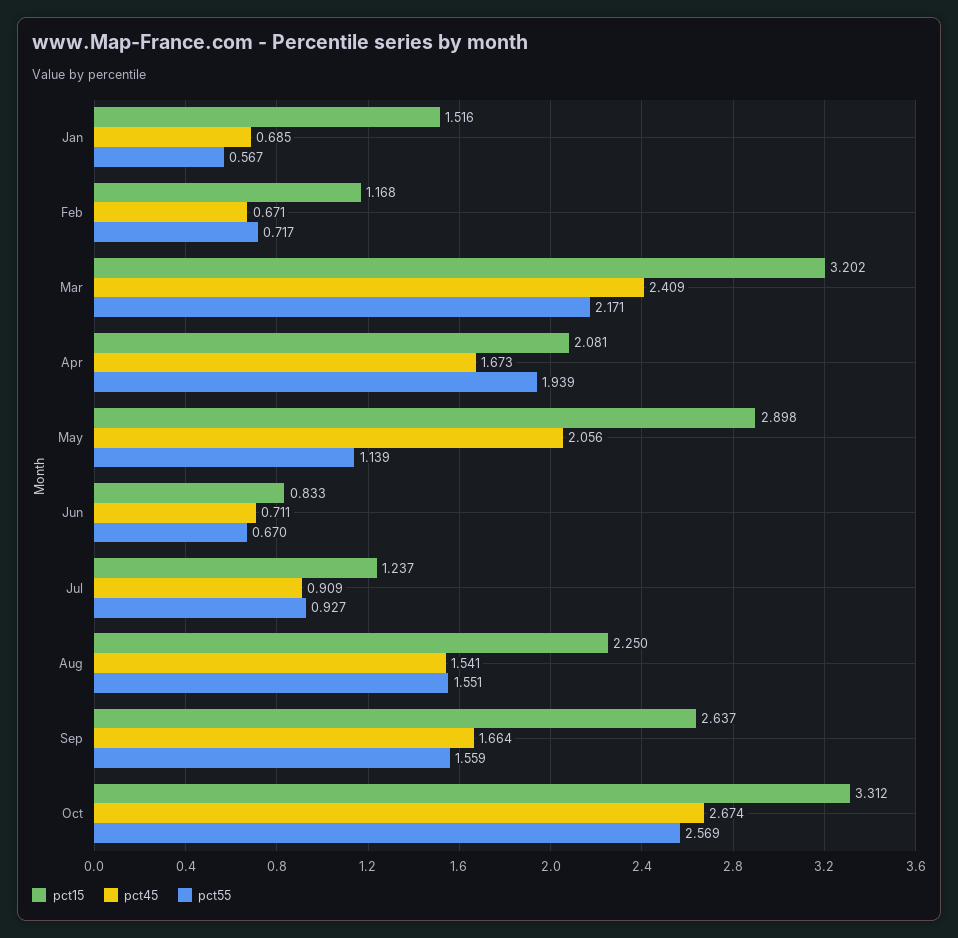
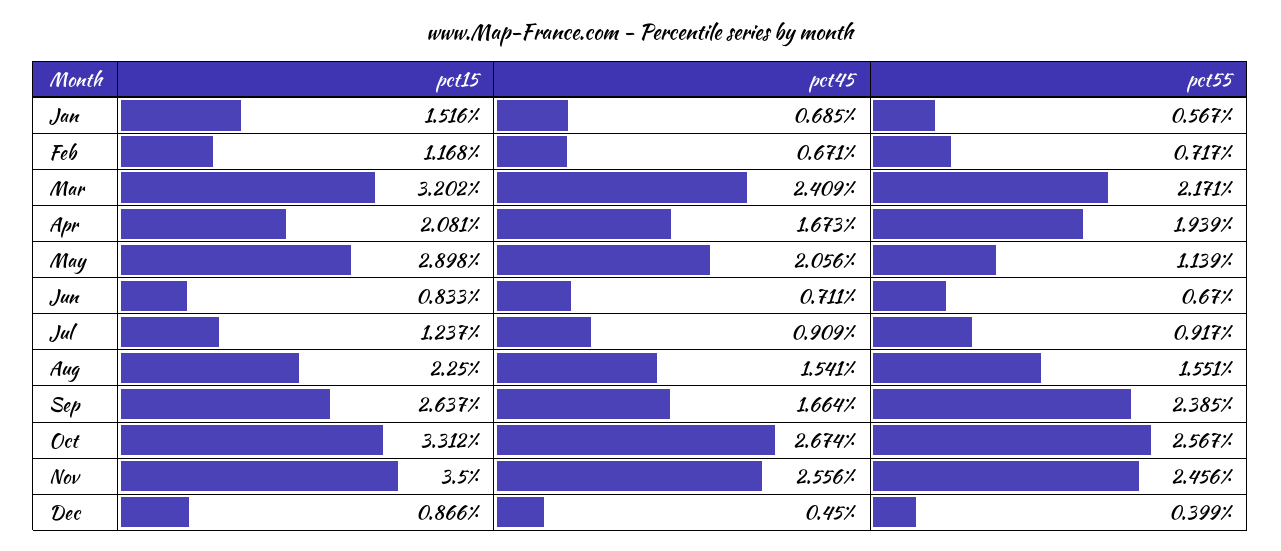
pct55, Jul: 0.927 -> 0.917
pct55, Sep: 1.559 -> 2.385
pct55, Oct: 2.569 -> 2.567
pct15, Nov: none -> 3.5
pct45, Nov: none -> 2.556
pct55, Nov: none -> 2.456
pct15, Dec: none -> 0.866
pct45, Dec: none -> 0.45
pct55, Dec: none -> 0.399

